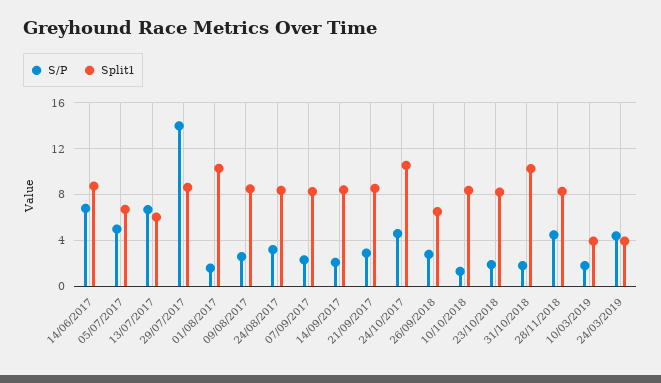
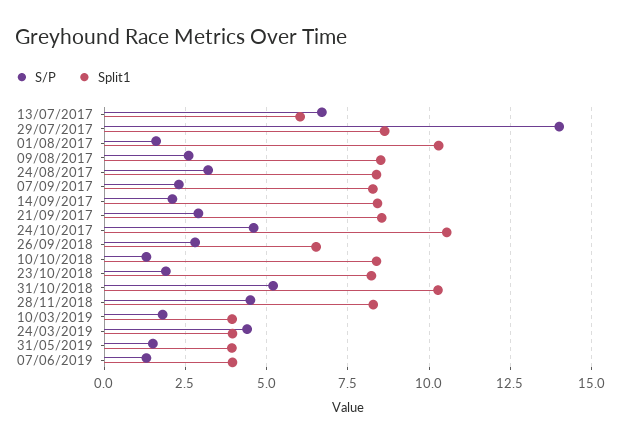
S/P, 14/06/2017: 7 -> none
Split1, 14/06/2017: 9 -> none
S/P, 05/07/2017: 5 -> none
Split1, 05/07/2017: 7 -> none
S/P, 31/10/2018: 2 -> 5.25
S/P, 31/05/2019: none -> 1.5
Split1, 31/05/2019: none -> 4
S/P, 07/06/2019: none -> 1.25
Split1, 07/06/2019: none -> 4

